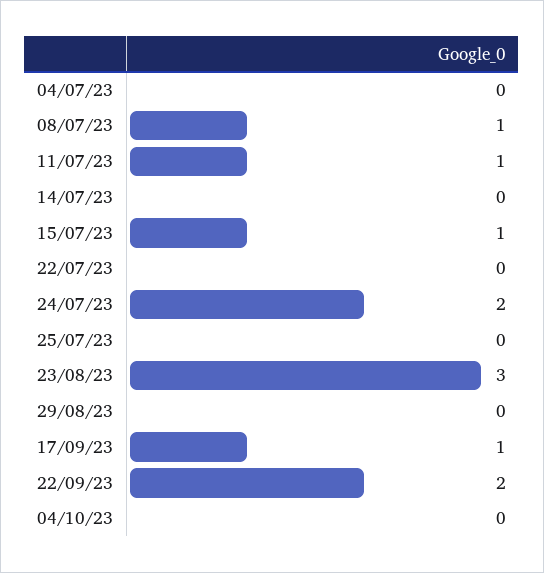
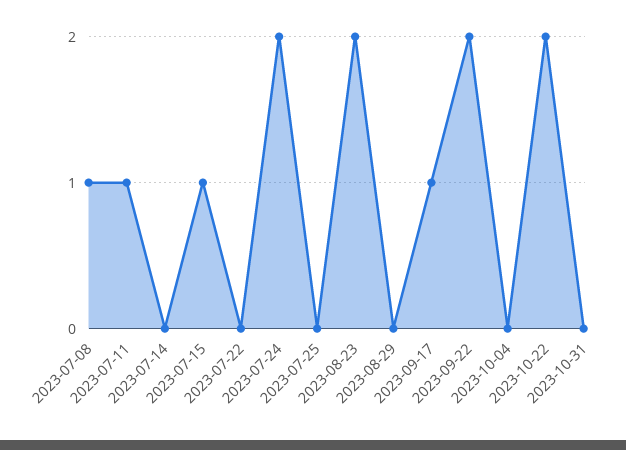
04/07/23: 0 -> none
23/08/23: 3 -> 2
2023-10-22: none -> 2
2023-10-31: none -> 0

